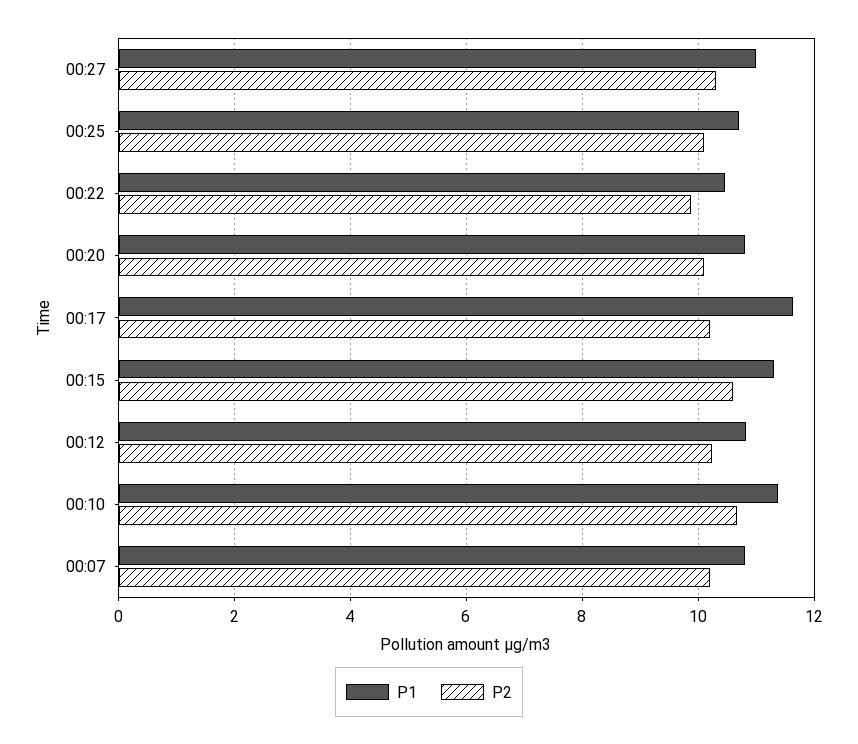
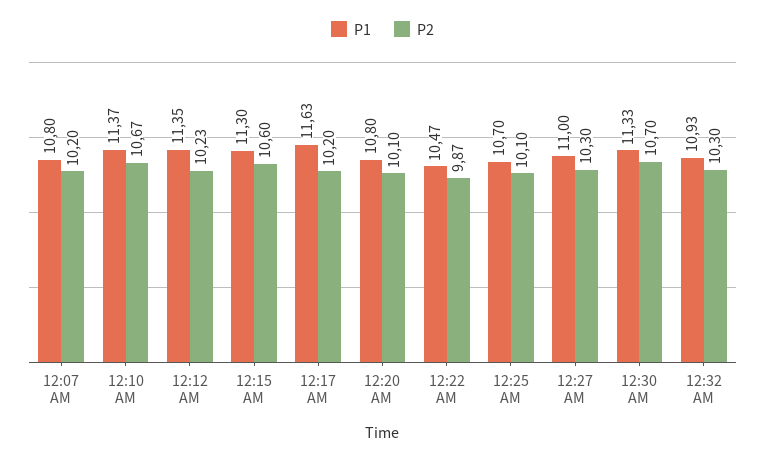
P1, 00:12: 10.8 -> 11.35
P1, 12:30 AM: none -> 11.33
P2, 12:30 AM: none -> 10.7
P1, 12:32 AM: none -> 10.93
P2, 12:32 AM: none -> 10.3

